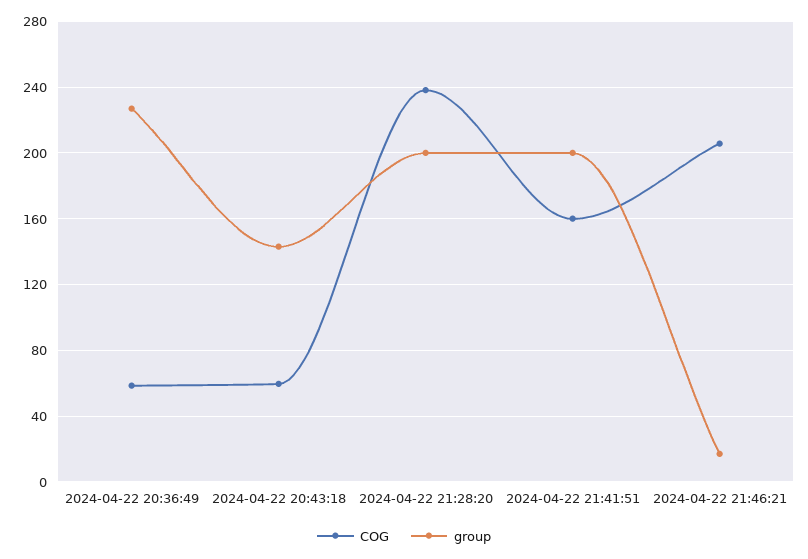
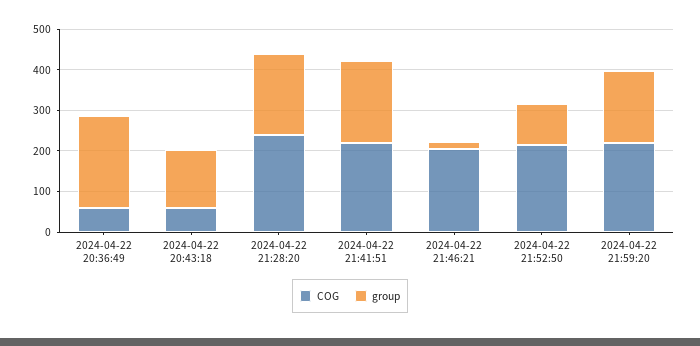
COG, 2024-04-22 21:41:51: 160 -> 220
COG, 2024-04-22 21:52:50: none -> 220
group, 2024-04-22 21:52:50: none -> 100
COG, 2024-04-22 21:59:20: none -> 220
group, 2024-04-22 21:59:20: none -> 180

